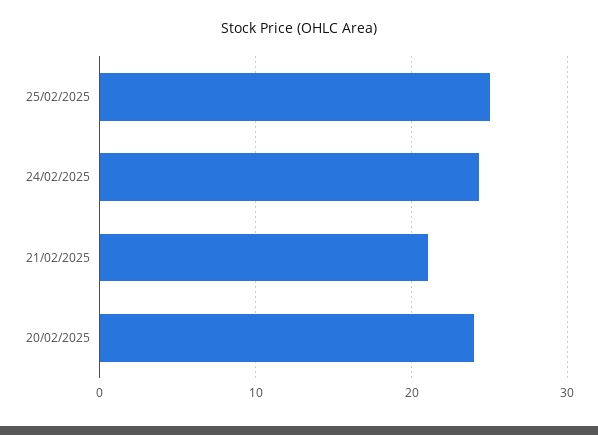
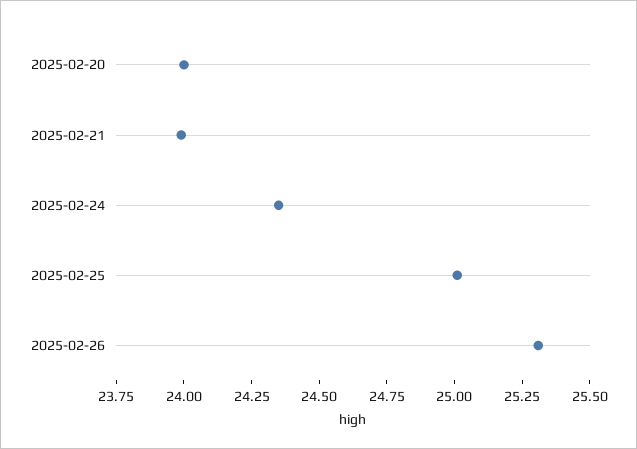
21/02/2025: 21 -> 24
2025-02-26: none -> 25.3

